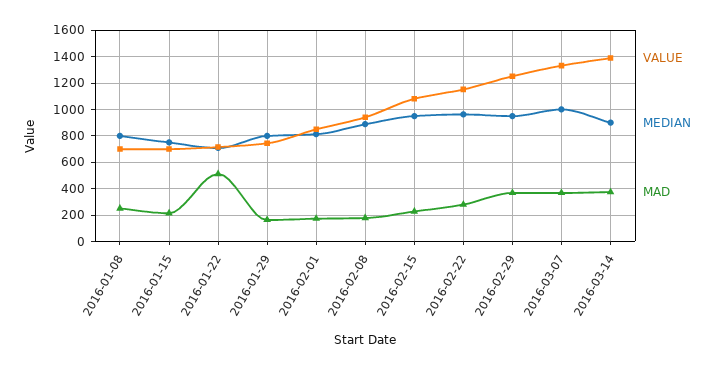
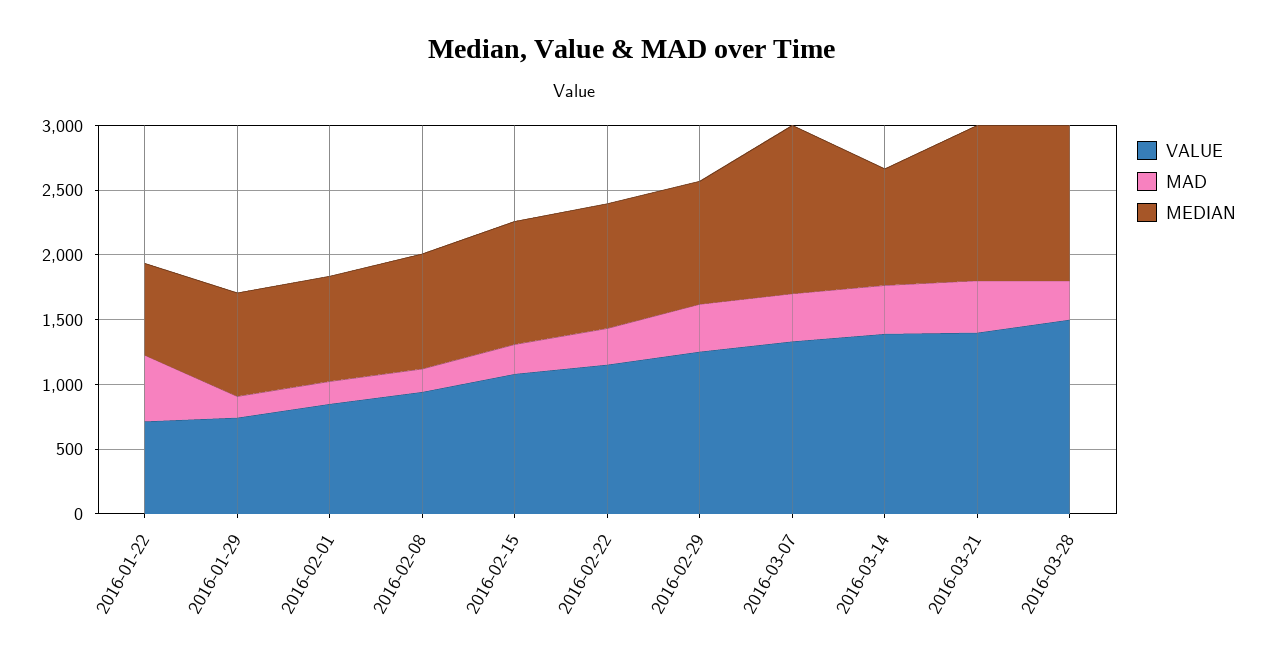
VALUE, 2016-01-08: 700 -> none
MEDIAN, 2016-01-08: 800 -> none
MAD, 2016-01-08: 250 -> none
VALUE, 2016-01-15: 700 -> none
MEDIAN, 2016-01-15: 750 -> none
MAD, 2016-01-15: 200 -> none
MEDIAN, 2016-03-07: 1000 -> 1300
VALUE, 2016-03-21: none -> 1400
MAD, 2016-03-21: none -> 400
MEDIAN, 2016-03-21: none -> 1200
VALUE, 2016-03-28: none -> 1500
MAD, 2016-03-28: none -> 300
MEDIAN, 2016-03-28: none -> 1200

